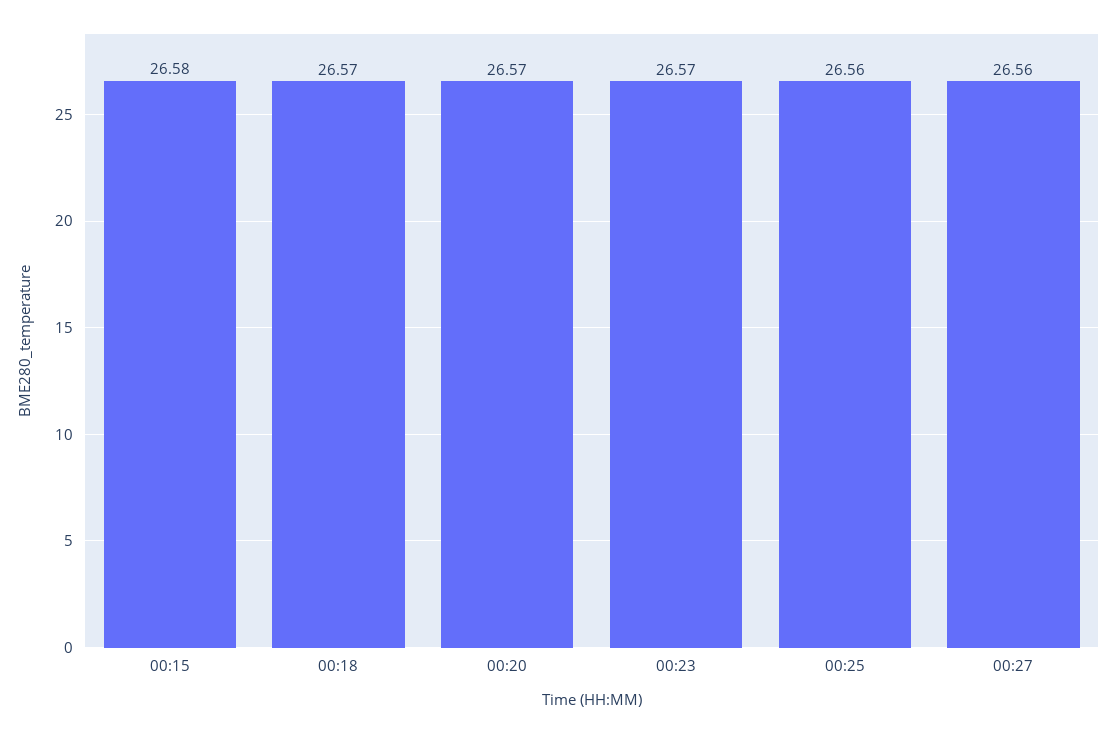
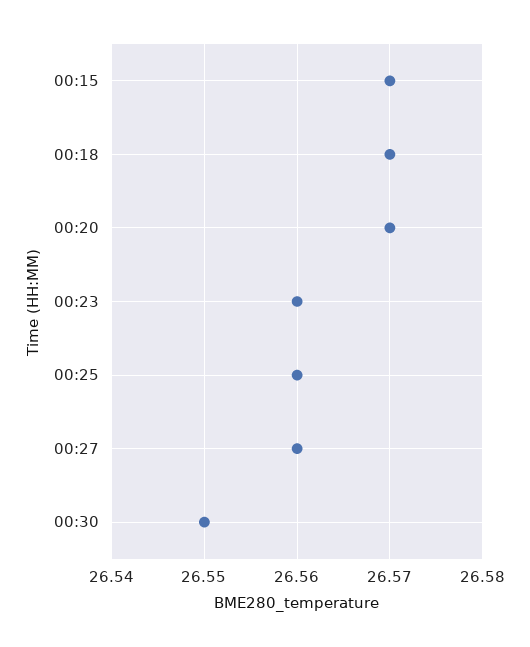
00:15: 26.58 -> 26.57
00:23: 26.57 -> 26.56
00:30: none -> 26.55

